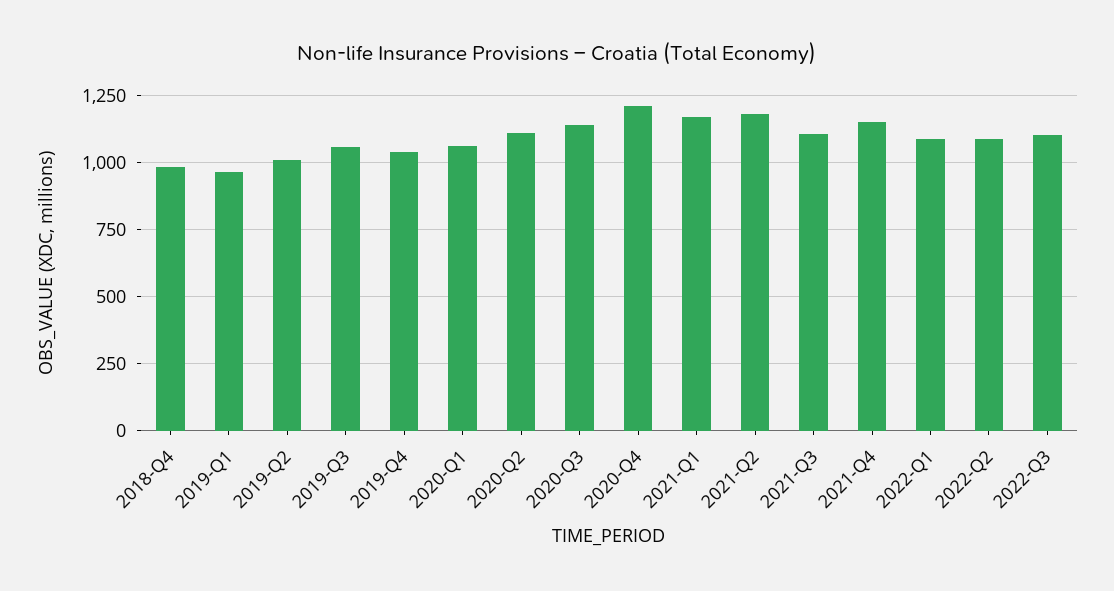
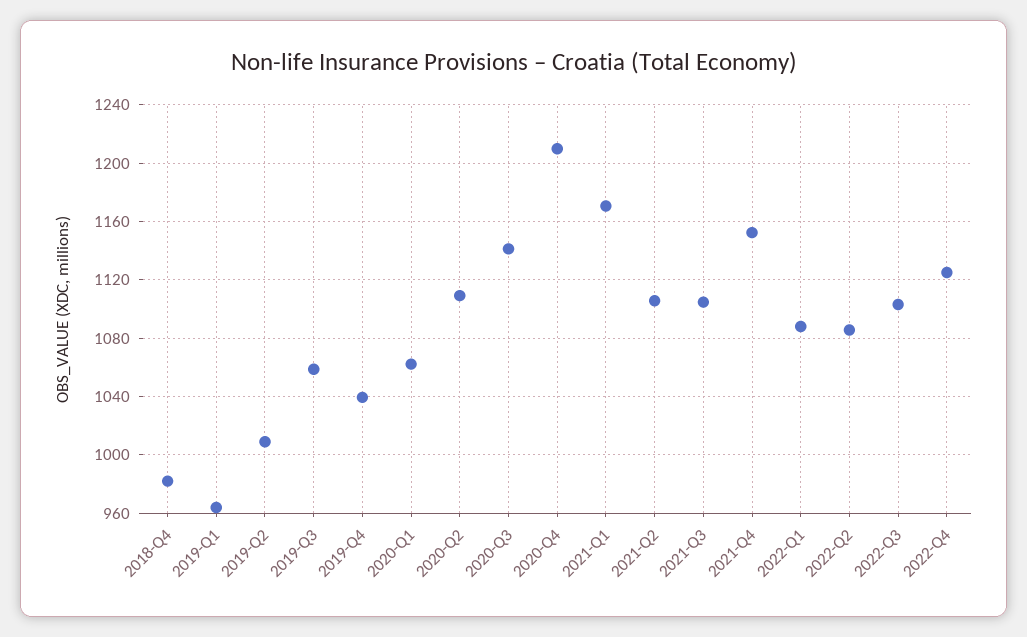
2021-Q2: 1175 -> 1105
2022-Q4: none -> 1125

